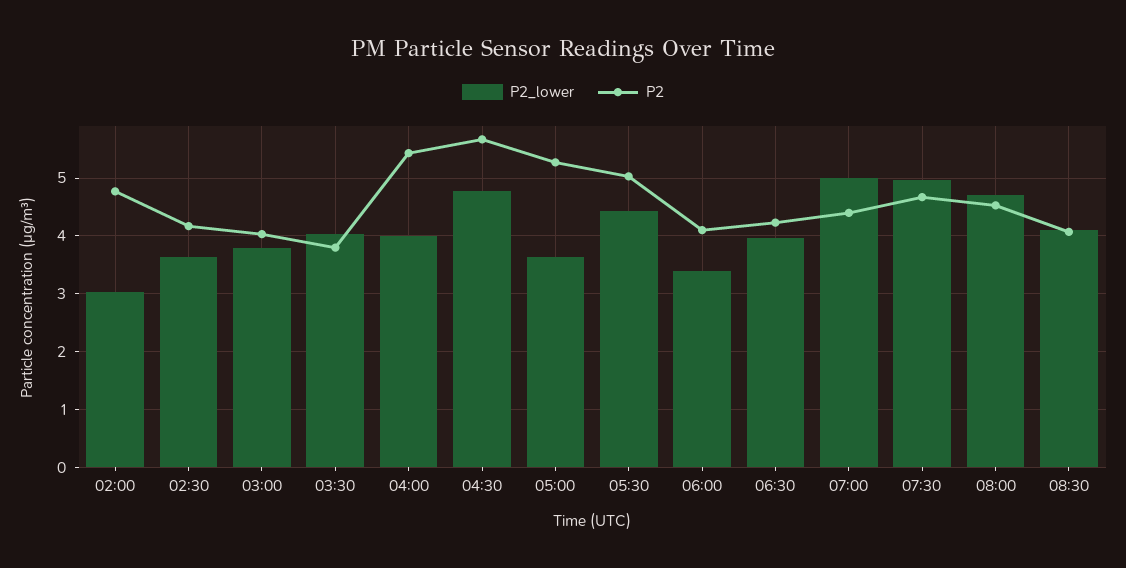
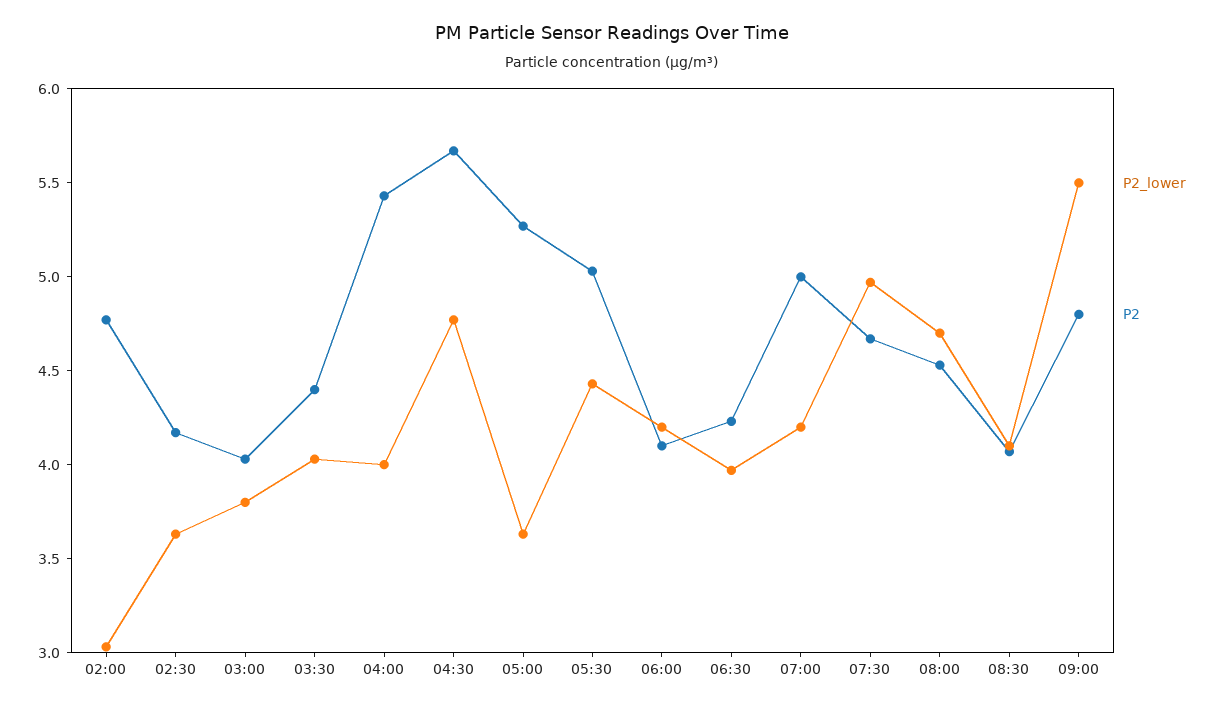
P2, 03:30: 3.8 -> 4.4
P2_lower, 06:00: 3.4 -> 4.2
P2_lower, 07:00: 5 -> 4.2
P2, 07:00: 4.4 -> 5
P2_lower, 09:00: none -> 5.5
P2, 09:00: none -> 4.8

